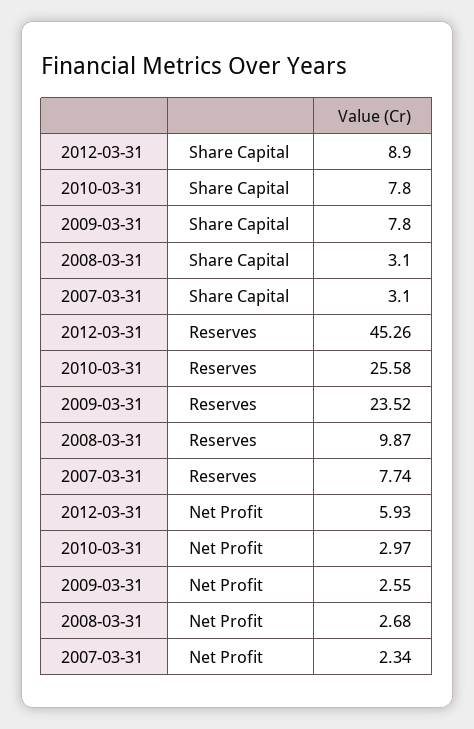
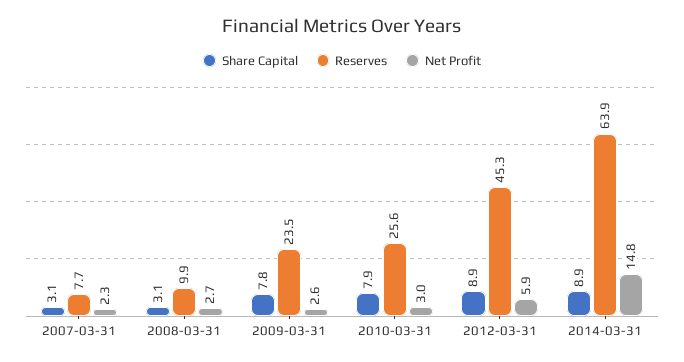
Share Capital, 2010-03-31: 7.8 -> 7.9
Share Capital, 2014-03-31: none -> 8.9
Reserves, 2014-03-31: none -> 63.9
Net Profit, 2014-03-31: none -> 14.8

